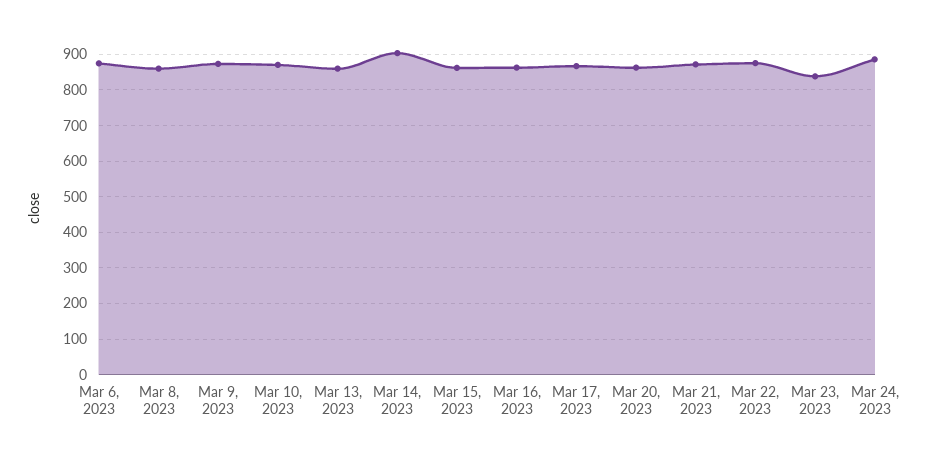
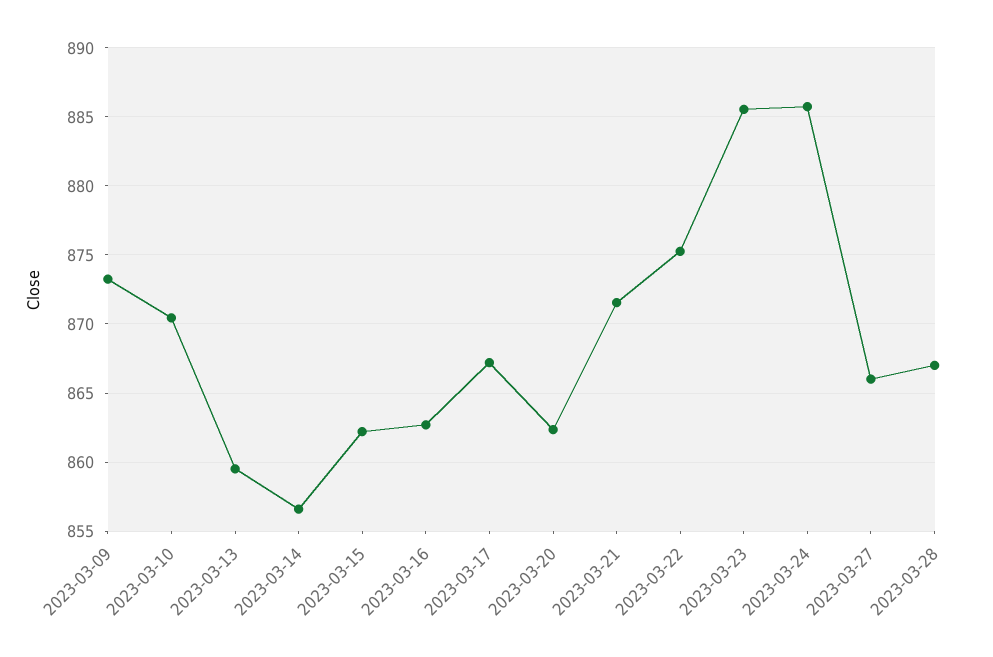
Mar 6, 2023: 880 -> none
Mar 8, 2023: 860 -> none
Mar 14, 2023: 900 -> 856.5
Mar 23, 2023: 840 -> 885.5
2023-03-27: none -> 866
2023-03-28: none -> 867

